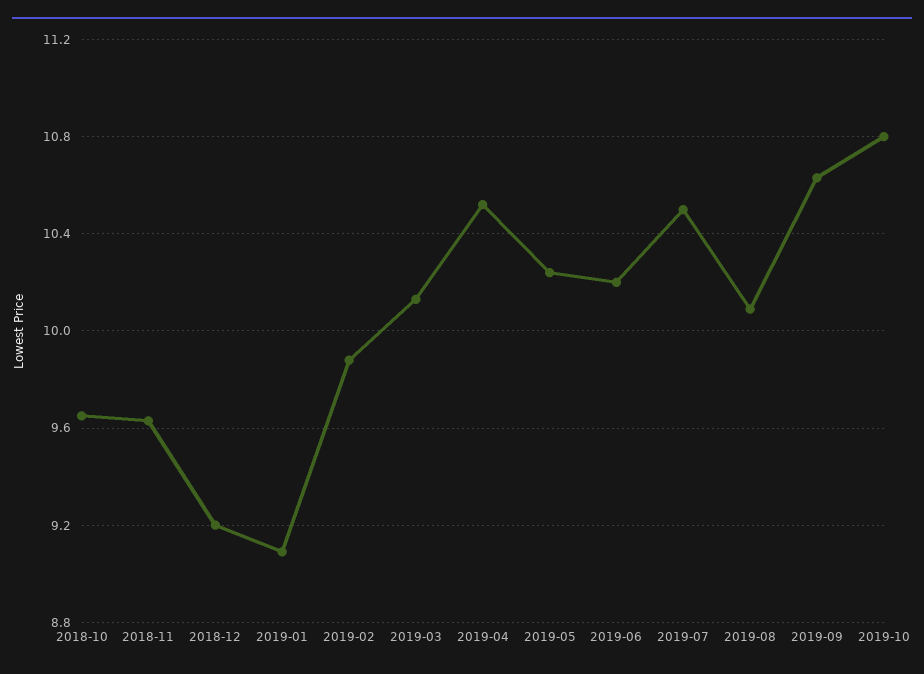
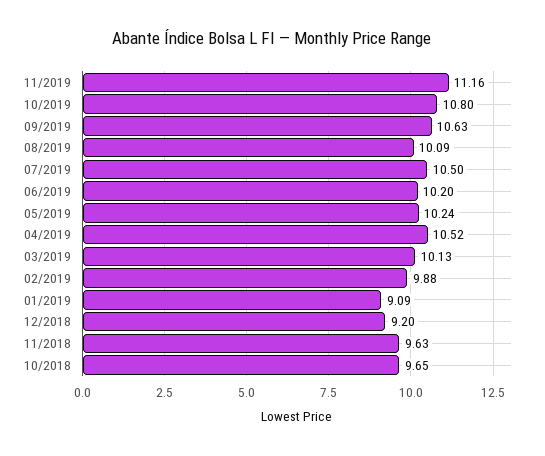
11/2019: none -> 11.16

